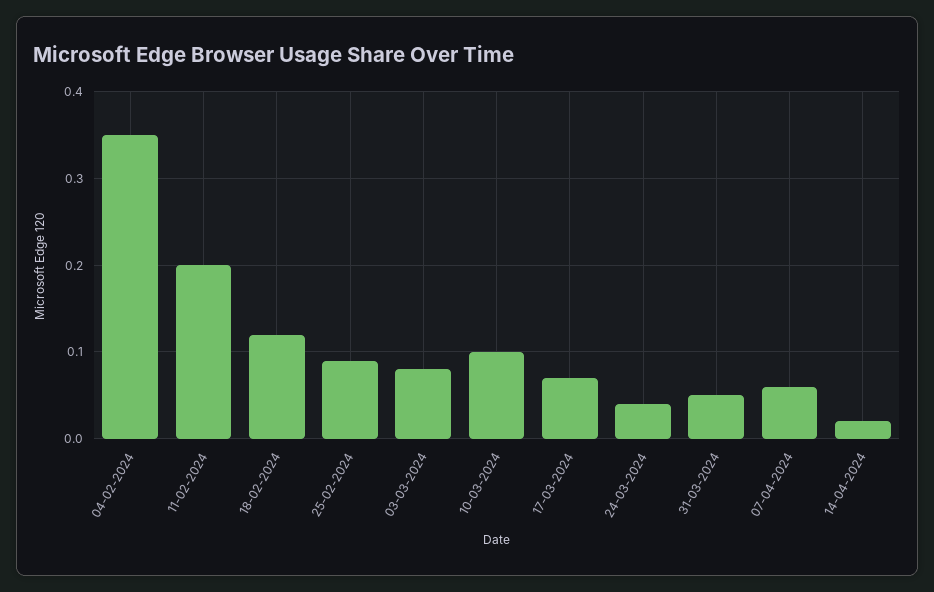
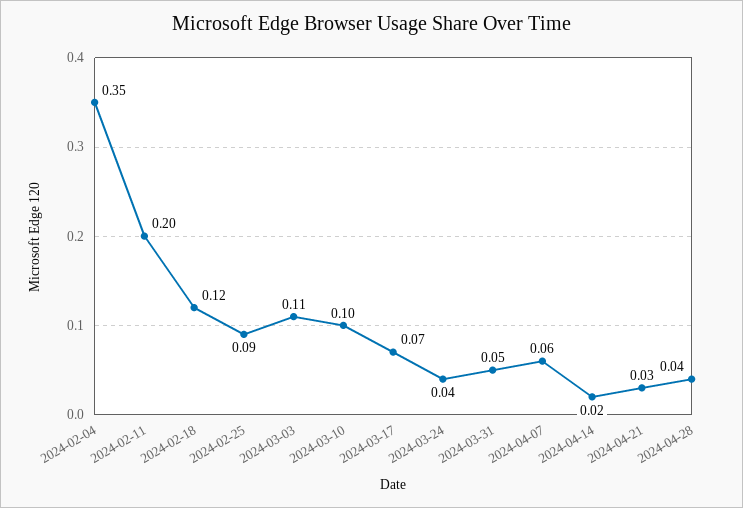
03-03-2024: 0.08 -> 0.11
2024-04-21: none -> 0.03
2024-04-28: none -> 0.04

